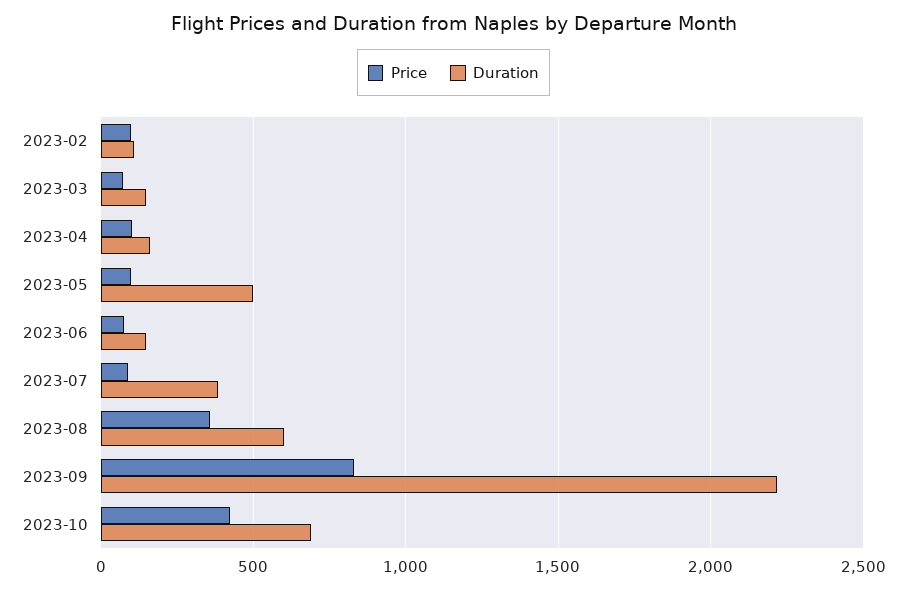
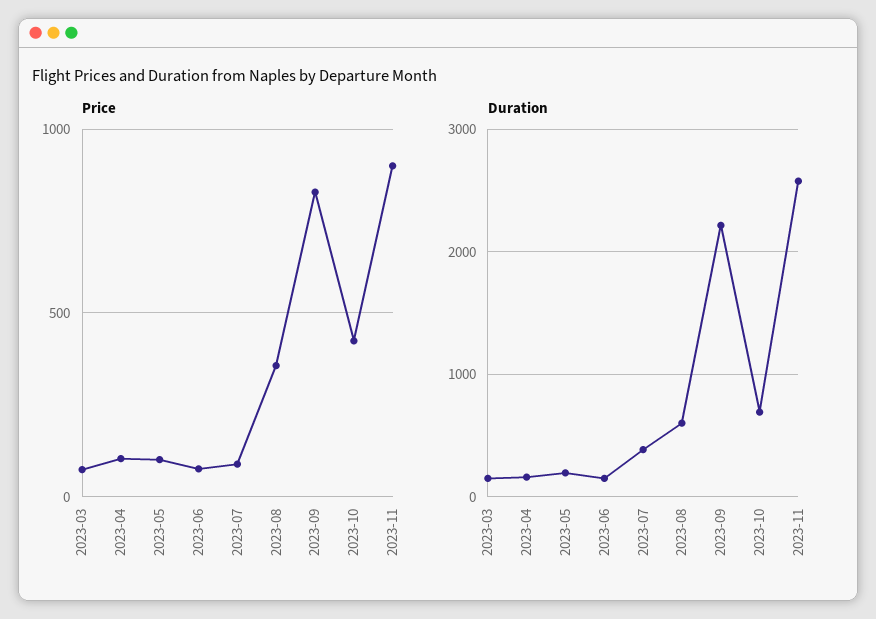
Price, 2023-02: 100 -> none
Duration, 2023-02: 100 -> none
Duration, 2023-05: 500 -> 200
Price, 2023-11: none -> 900
Duration, 2023-11: none -> 2600

